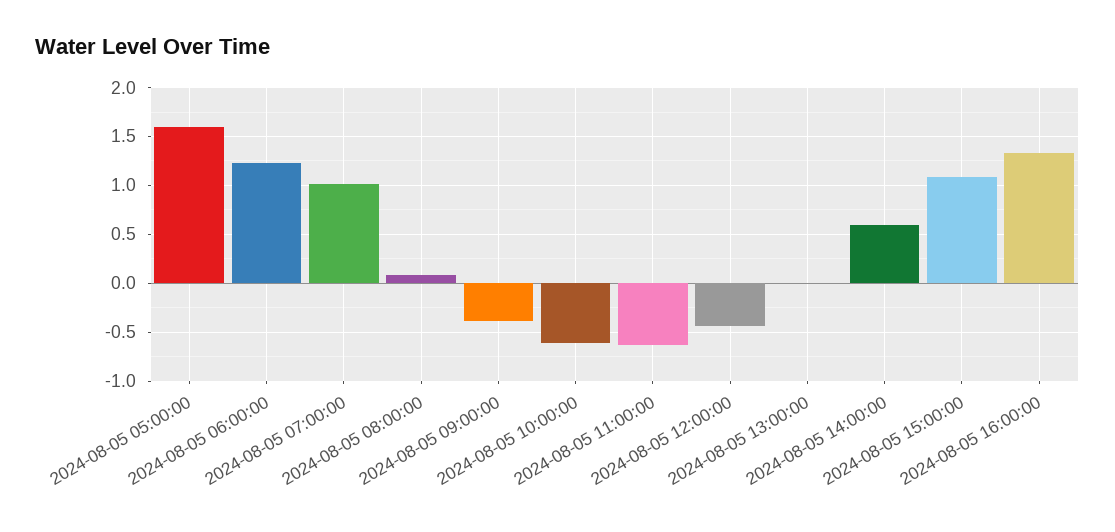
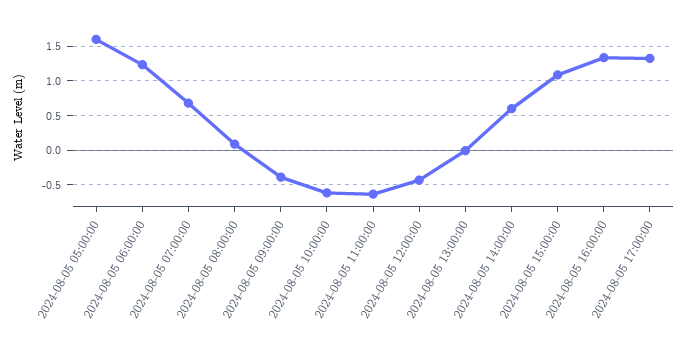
2024-08-05 07:00:00: 1 -> 0.7
2024-08-05 17:00:00: none -> 1.3

